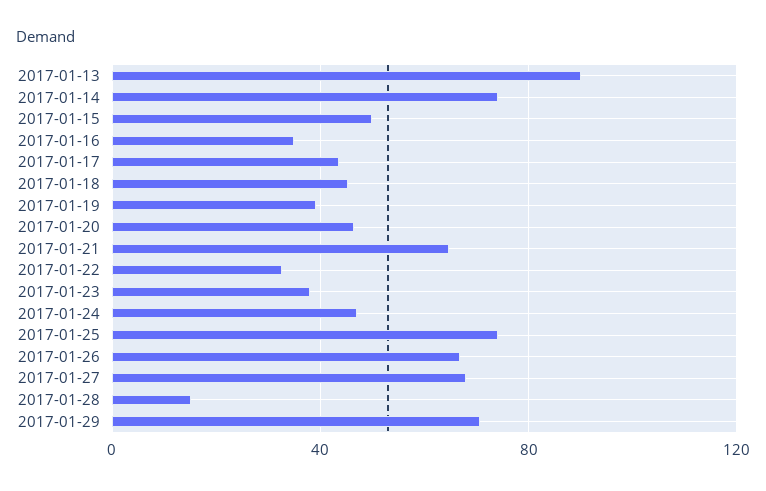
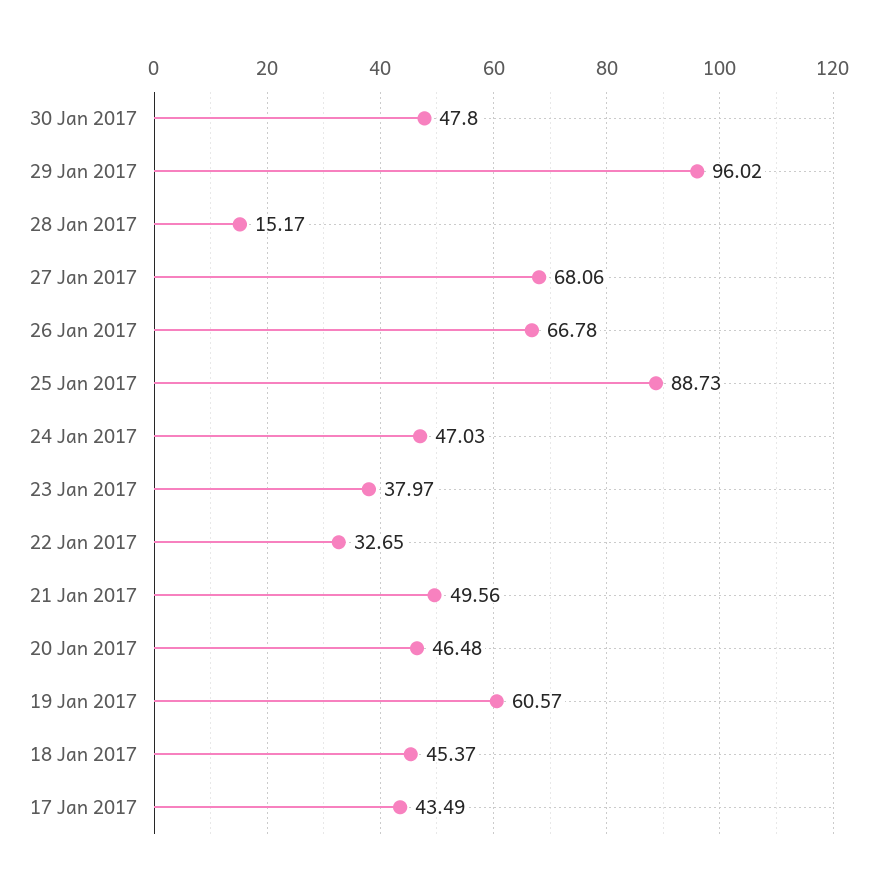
2017-01-13: 90 -> none
2017-01-14: 75 -> none
2017-01-15: 50 -> none
2017-01-16: 35 -> none
2017-01-19: 40 -> 60.57
2017-01-21: 65 -> 49.56
2017-01-25: 75 -> 88.73
2017-01-29: 70 -> 96.02
30 Jan 2017: none -> 47.8

